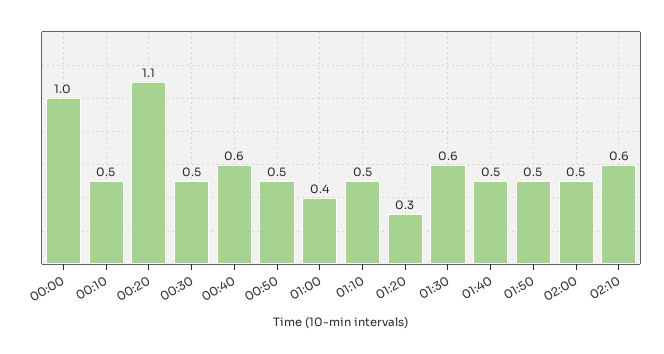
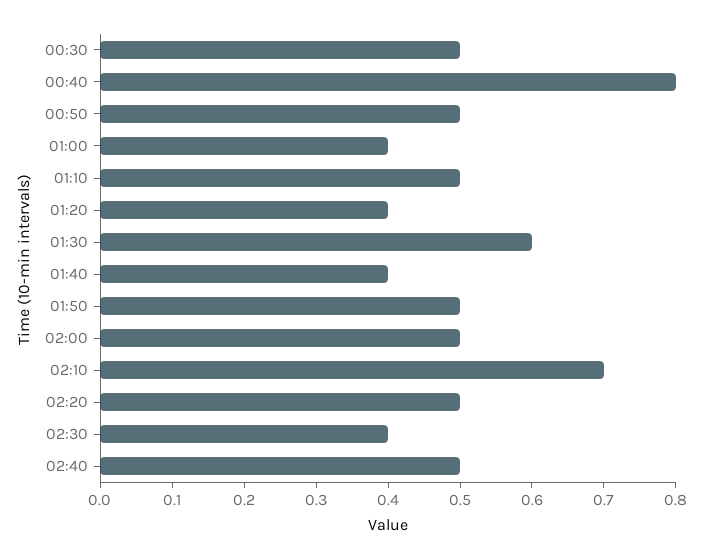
00:00: 1 -> none
00:10: 0.5 -> none
00:20: 1.1 -> none
00:40: 0.6 -> 0.8
01:20: 0.3 -> 0.4
01:40: 0.5 -> 0.4
02:10: 0.6 -> 0.7
02:20: none -> 0.5
02:30: none -> 0.4
02:40: none -> 0.5

